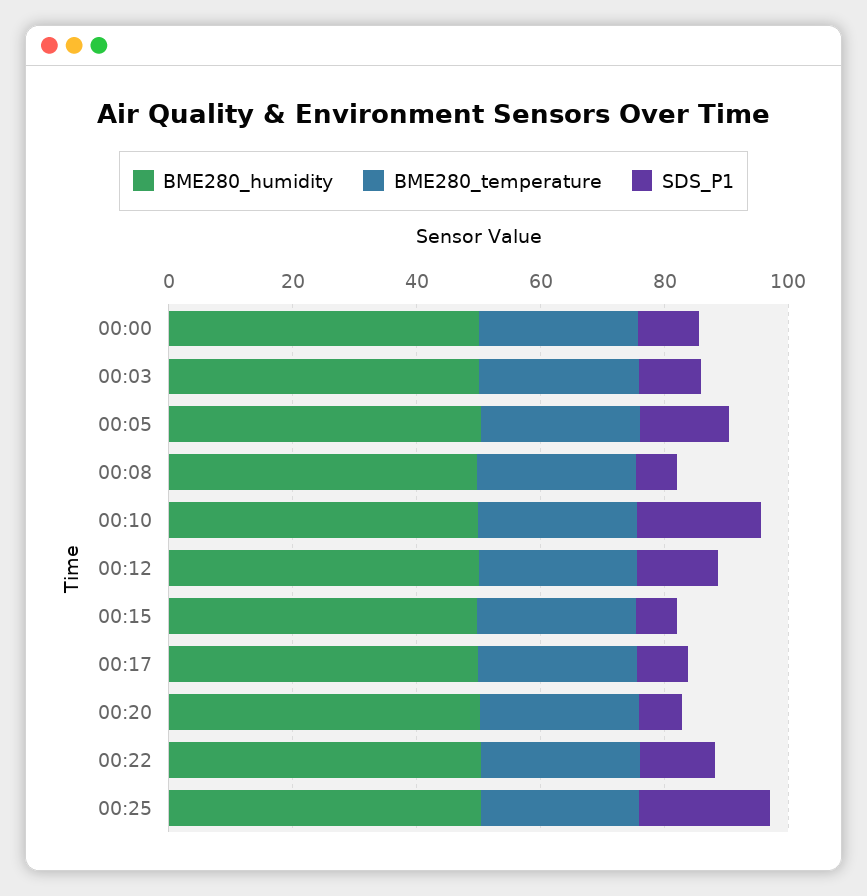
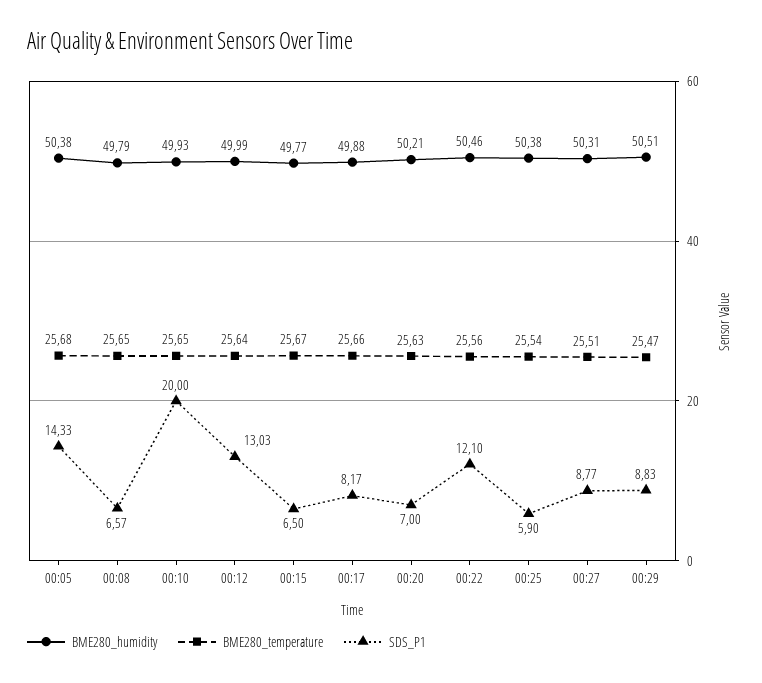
BME280_humidity, 00:00: 50 -> none
BME280_temperature, 00:00: 25 -> none
SDS_P1, 00:00: 10 -> none
BME280_humidity, 00:03: 50 -> none
BME280_temperature, 00:03: 25 -> none
SDS_P1, 00:03: 10 -> none
SDS_P1, 00:25: 20 -> 5.9
BME280_humidity, 00:27: none -> 50.31
BME280_temperature, 00:27: none -> 25.51
SDS_P1, 00:27: none -> 8.77
BME280_humidity, 00:29: none -> 50.51
BME280_temperature, 00:29: none -> 25.47
SDS_P1, 00:29: none -> 8.83

